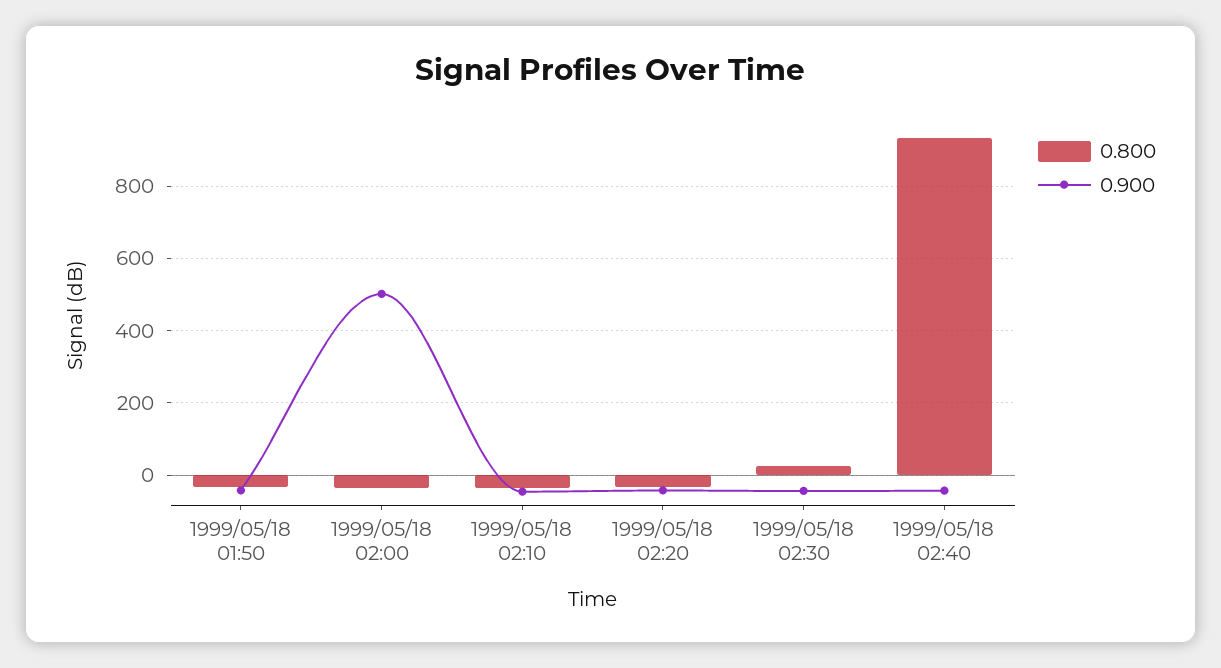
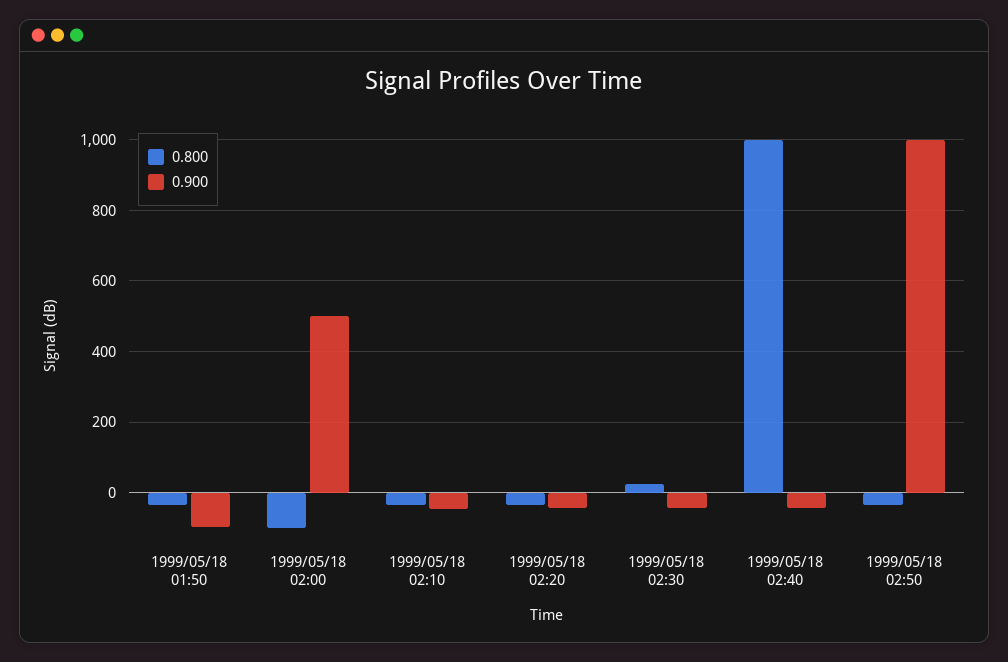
0.900, 1999/05/18 01:50: -40 -> -100
0.800, 1999/05/18 02:00: -40 -> -100
0.800, 1999/05/18 02:40: 940 -> 1000
0.800, 1999/05/18 02:50: none -> -40
0.900, 1999/05/18 02:50: none -> 1000

